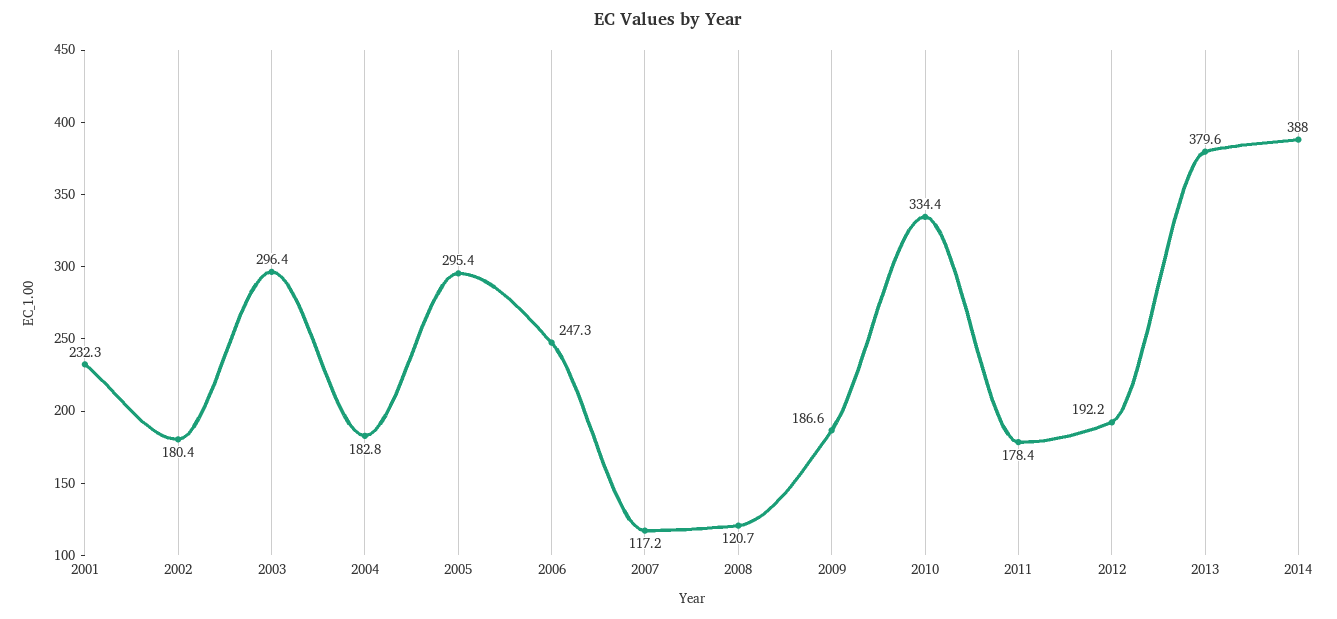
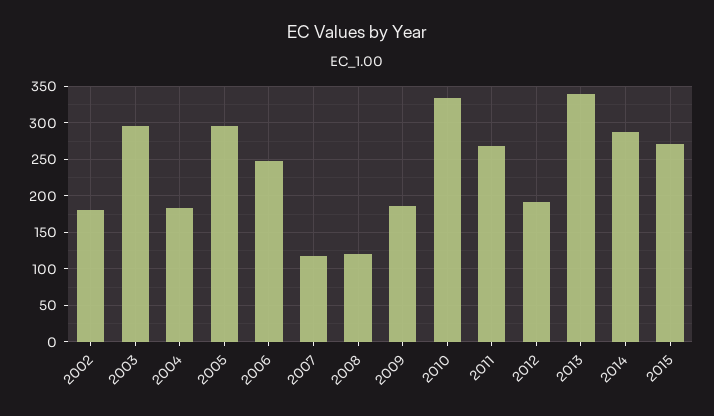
2001: 232.3 -> none
2011: 178.4 -> 270
2013: 379.6 -> 340
2014: 388 -> 290
2015: none -> 270

